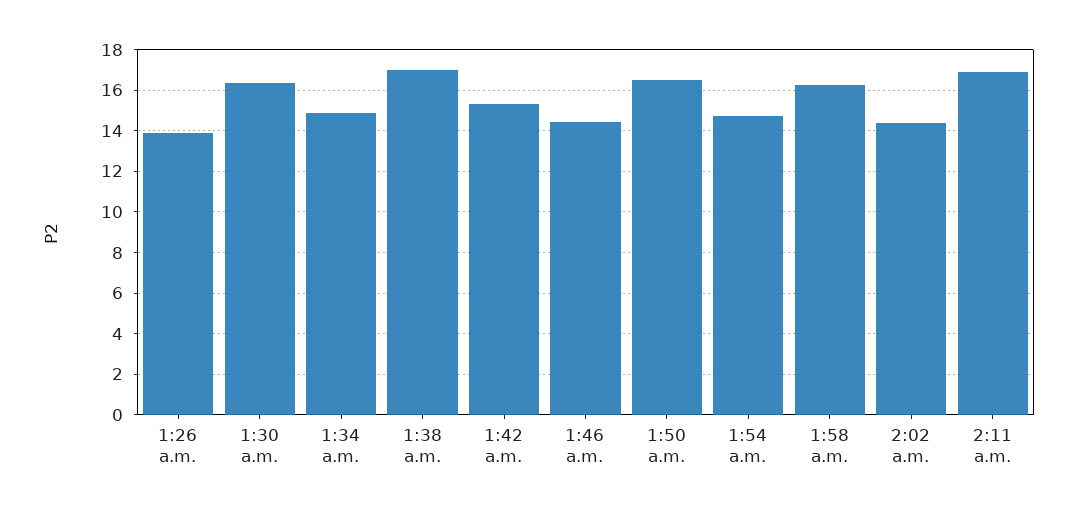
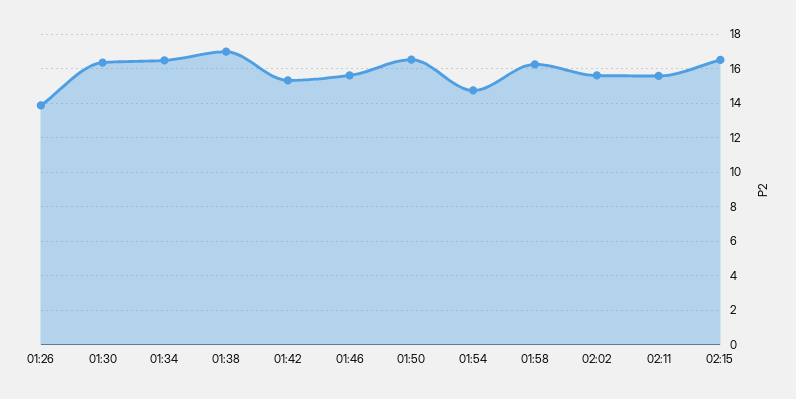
1:34 a.m.: 15 -> 16.5
1:46 a.m.: 14.5 -> 15.5
2:02 a.m.: 14.5 -> 15.5
2:11 a.m.: 17 -> 15.5
02:15: none -> 16.5

